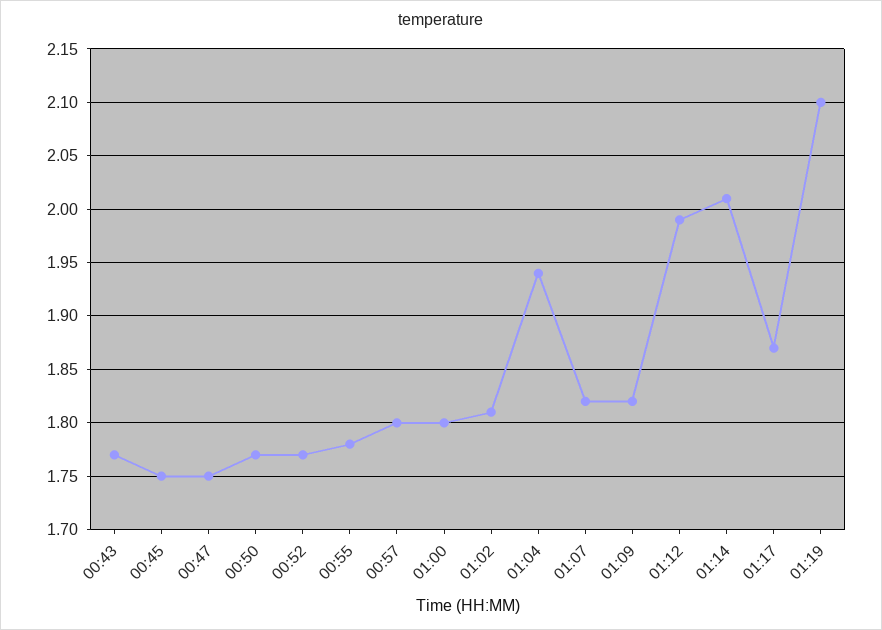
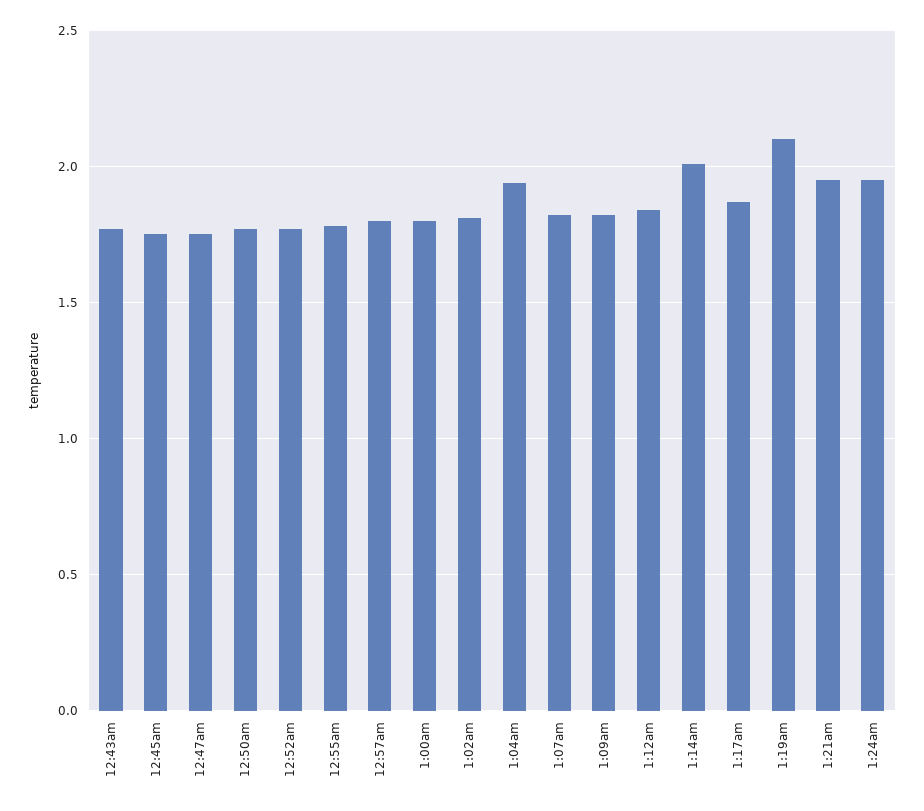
01:12: 1.99 -> 1.85
1:21am: none -> 1.95
1:24am: none -> 1.95

